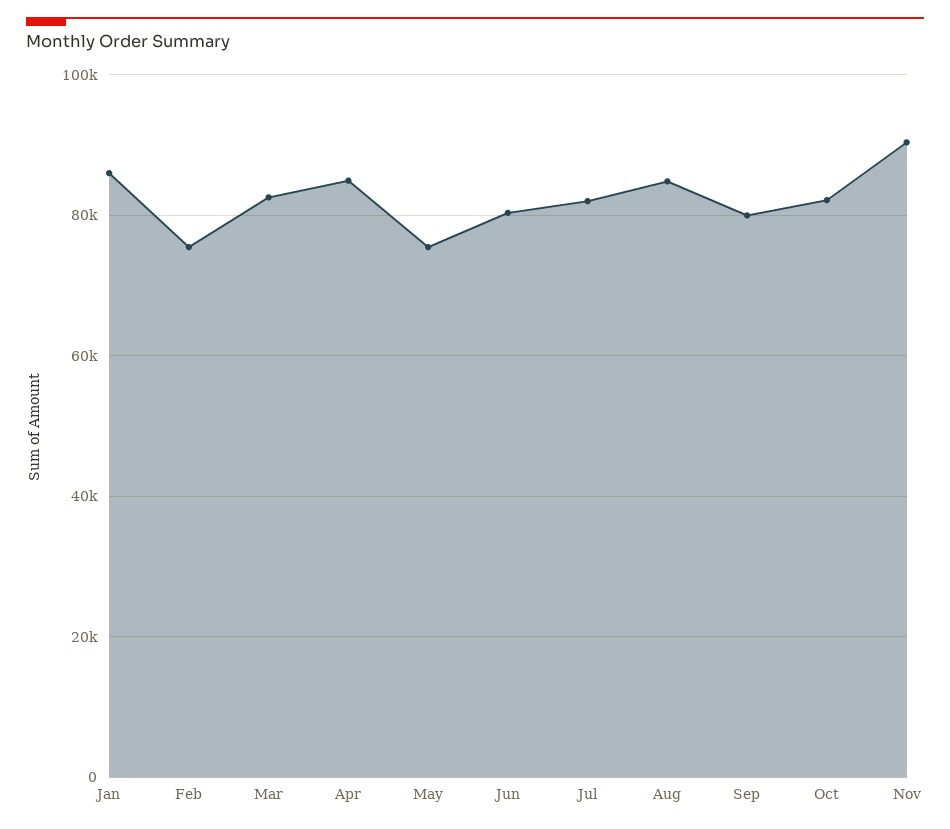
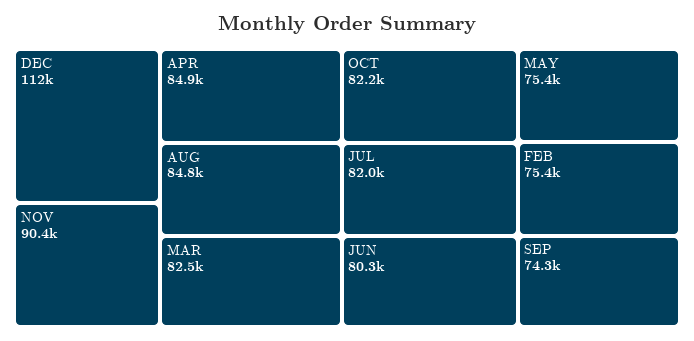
Jan: 86000 -> none
Sep: 80000 -> 74300
DEC: none -> 112000

